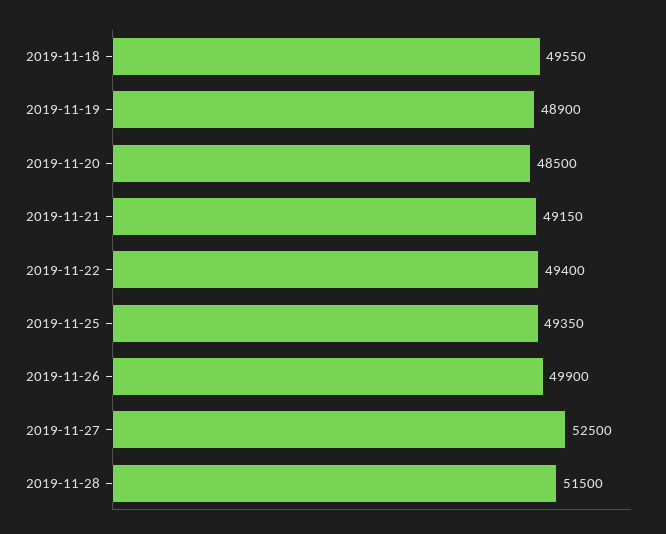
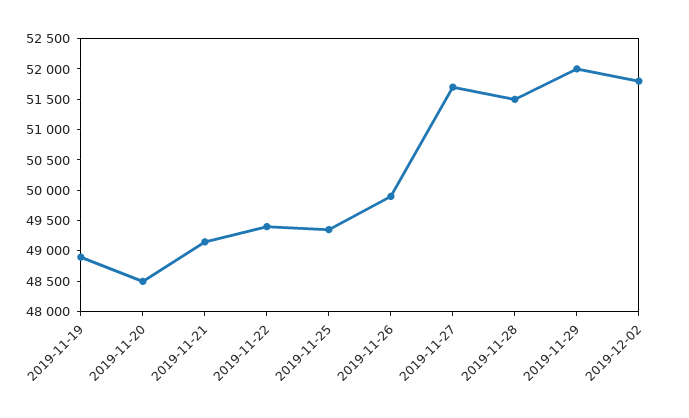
2019-11-18: 49550 -> none
2019-11-27: 52500 -> 51750
2019-11-29: none -> 52000
2019-12-02: none -> 51750

